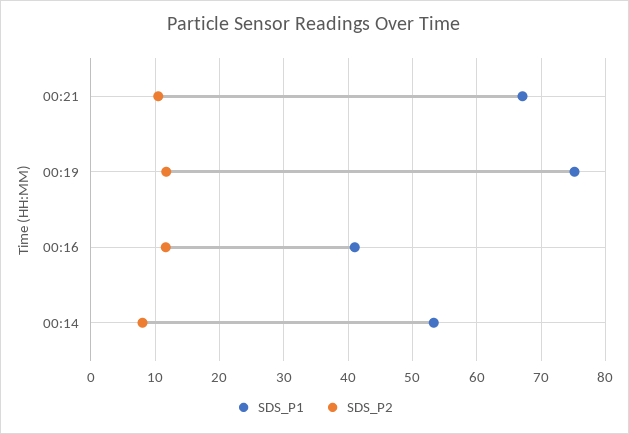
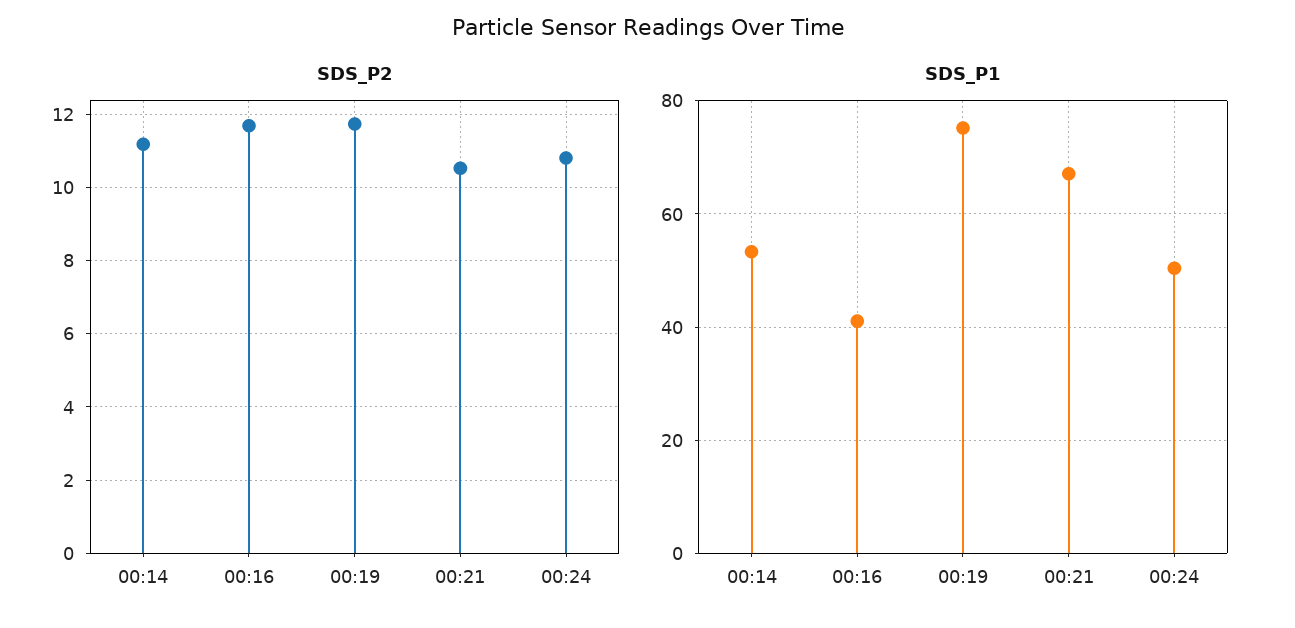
SDS_P2, 00:14: 8 -> 11.2
SDS_P2, 00:24: none -> 10.8
SDS_P1, 00:24: none -> 50

